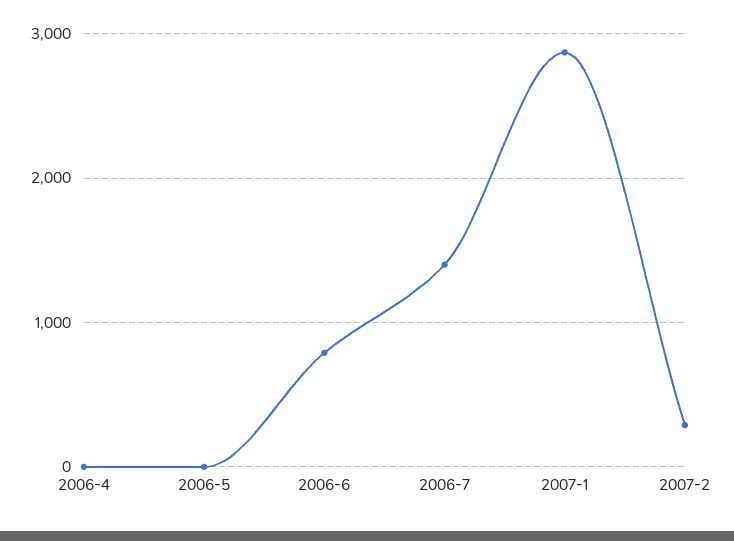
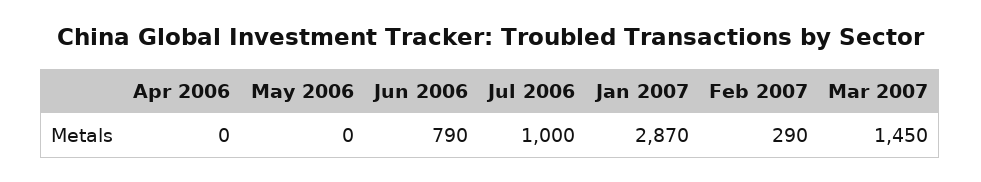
2006-7: 1400 -> 1000
Mar 2007: none -> 1450

